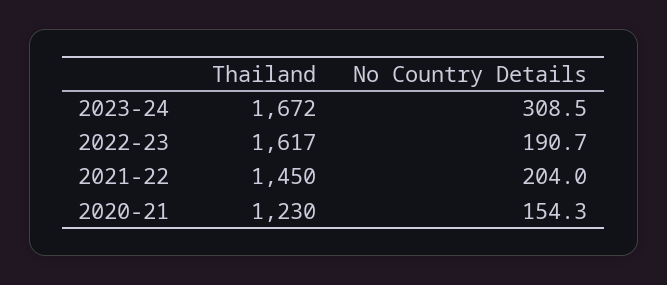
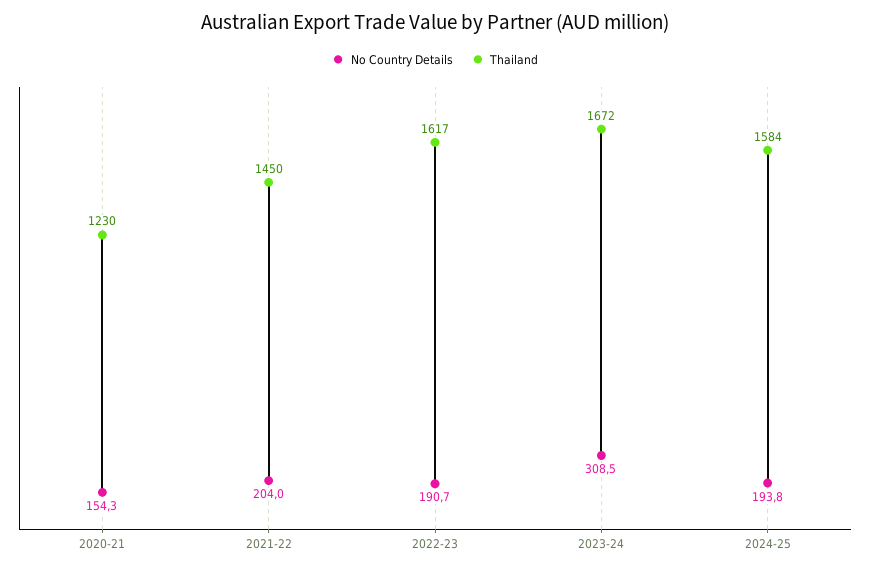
No Country Details, 2024-25: none -> 193.8
Thailand, 2024-25: none -> 1584

